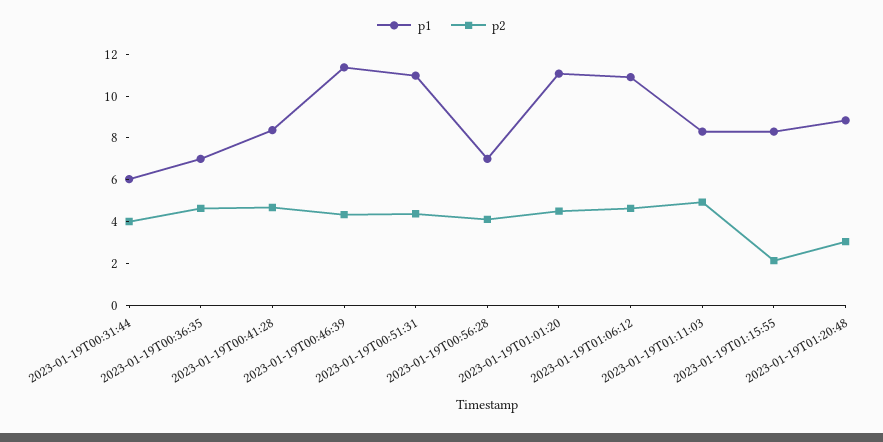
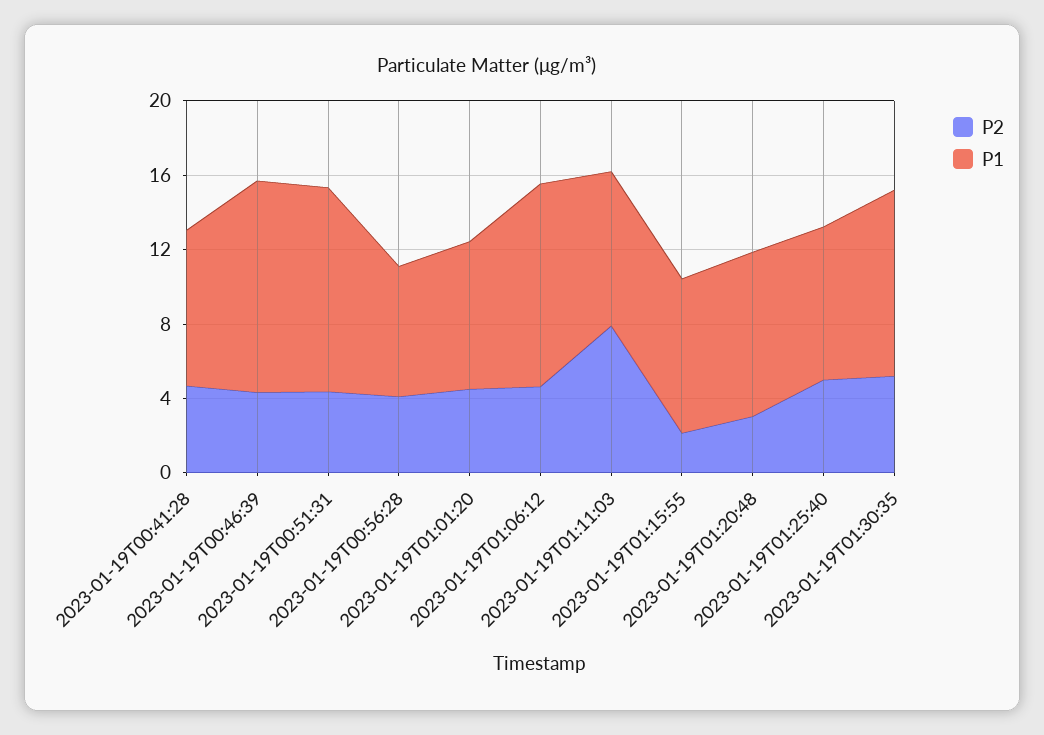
p1, 2023-01-19T00:31:44: 6 -> none
p2, 2023-01-19T00:31:44: 4 -> none
p1, 2023-01-19T00:36:35: 7 -> none
p2, 2023-01-19T00:36:35: 4.5 -> none
p1, 2023-01-19T01:01:20: 11 -> 8
p2, 2023-01-19T01:11:03: 5 -> 8
p2, 2023-01-19T01:25:40: none -> 5
p1, 2023-01-19T01:25:40: none -> 8
p2, 2023-01-19T01:30:35: none -> 5
p1, 2023-01-19T01:30:35: none -> 10

